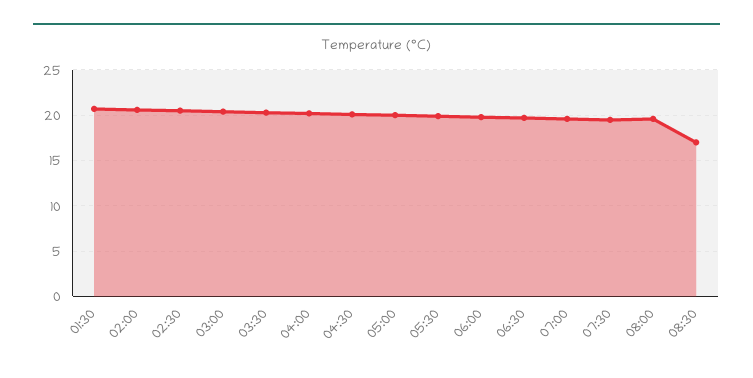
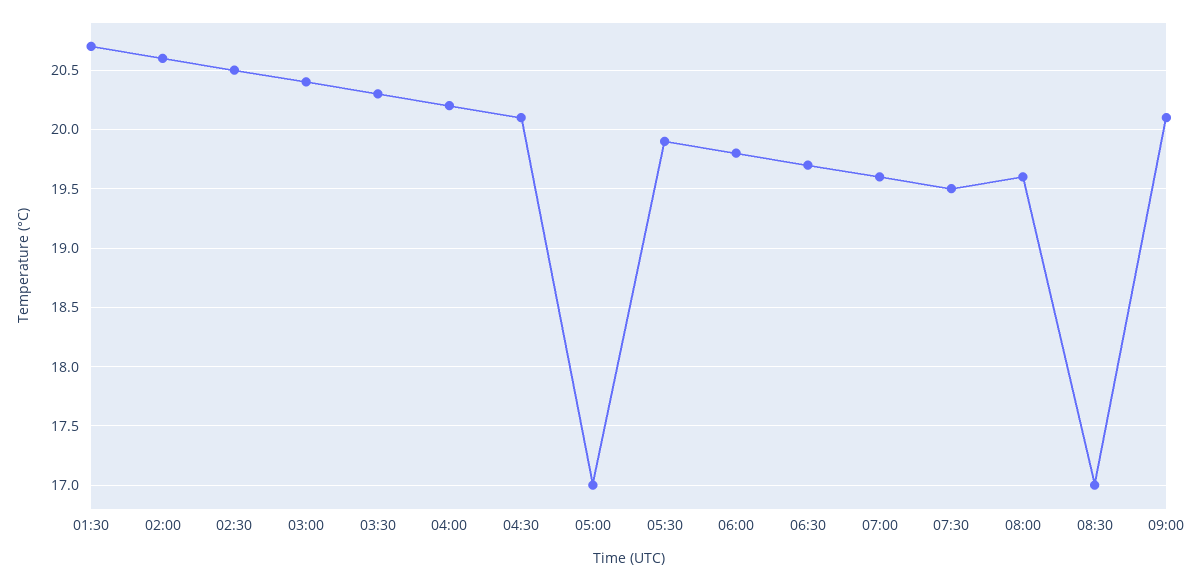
05:00: 20 -> 17
09:00: none -> 20.1

